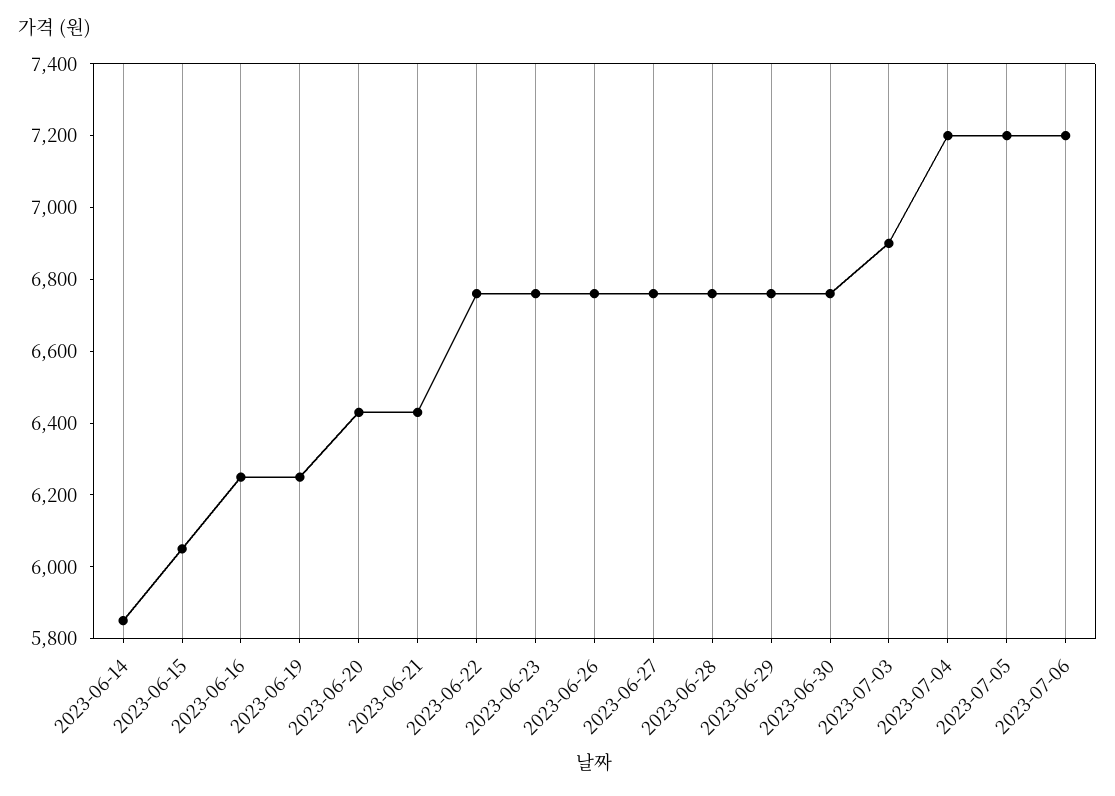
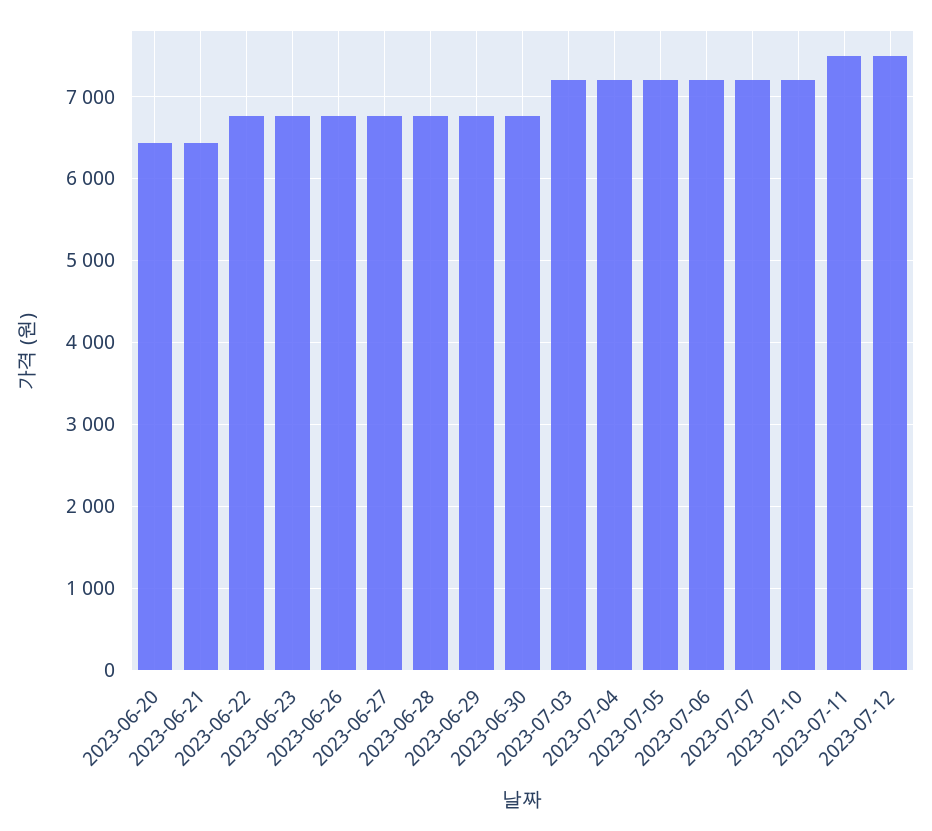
2023-06-14: 5850 -> none
2023-06-15: 6050 -> none
2023-06-16: 6250 -> none
2023-06-19: 6250 -> none
2023-07-03: 6900 -> 7200
2023-07-07: none -> 7200
2023-07-10: none -> 7200
2023-07-11: none -> 7500
2023-07-12: none -> 7500

